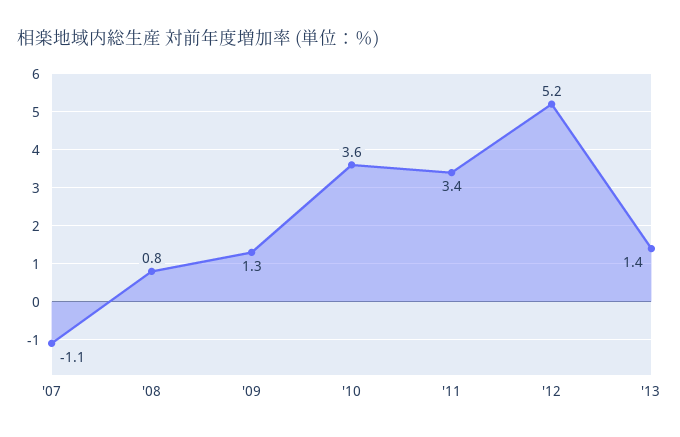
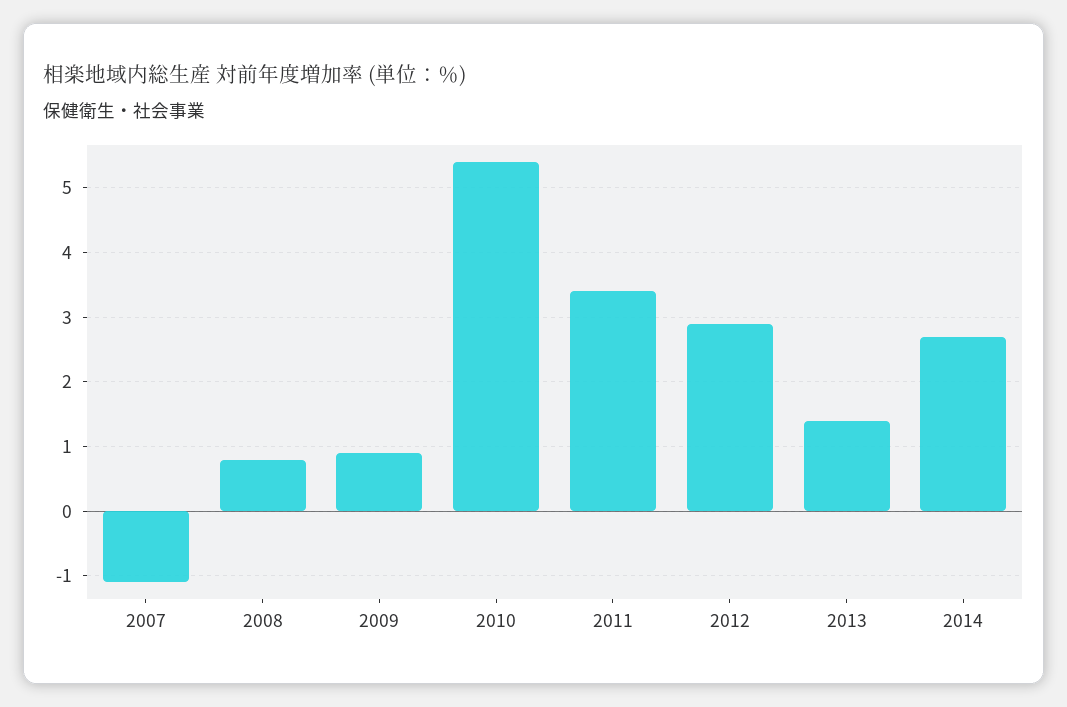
'09: 1.3 -> 0.9
'10: 3.6 -> 5.4
'12: 5.2 -> 2.9
2014: none -> 2.7

